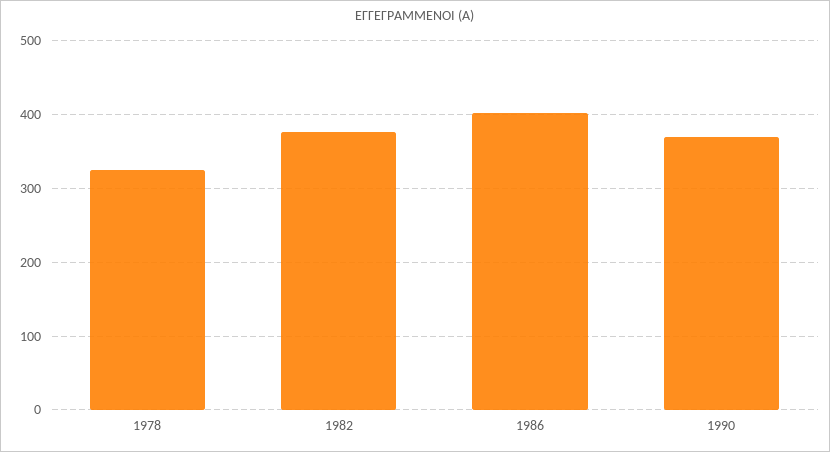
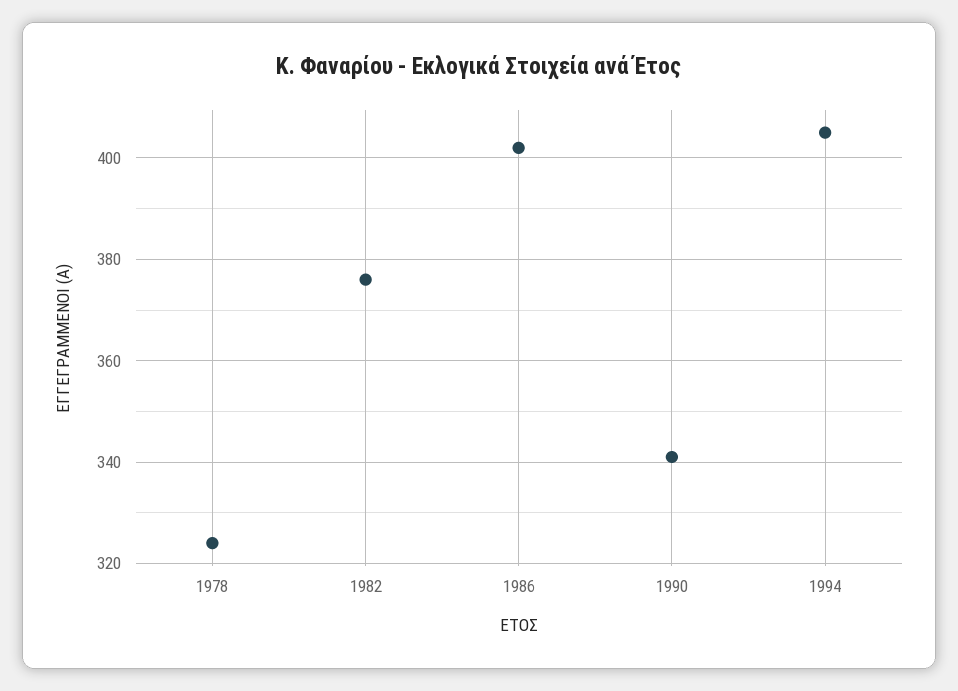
1990: 370 -> 340
1994: none -> 405

